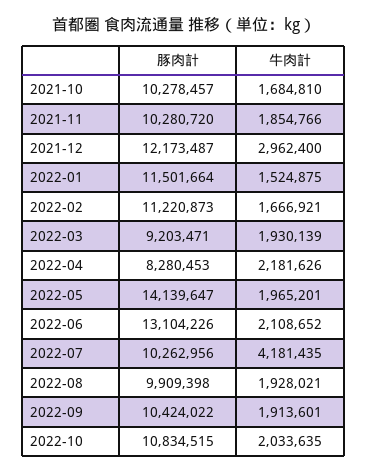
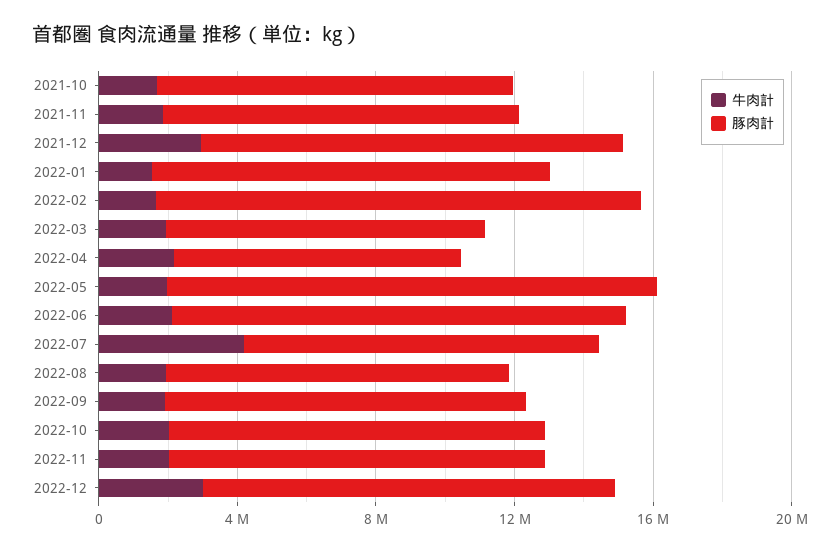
豚肉計, 2022-02: 11220873 -> 14000000
牛肉計, 2022-11: none -> 2000000
豚肉計, 2022-11: none -> 11000000
牛肉計, 2022-12: none -> 3000000
豚肉計, 2022-12: none -> 12000000

